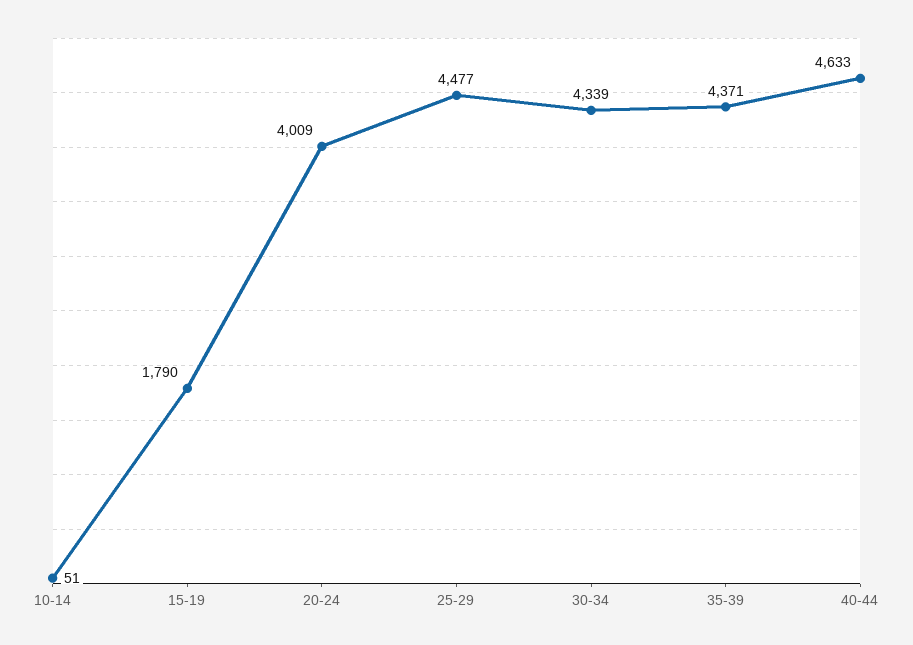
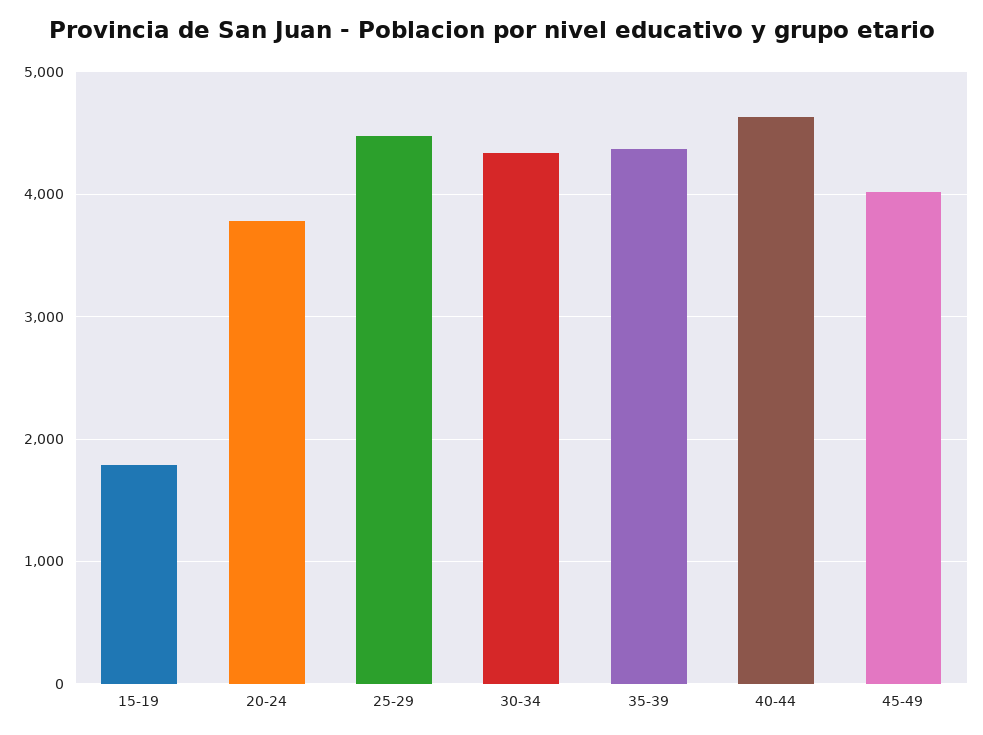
10-14: 51 -> none
20-24: 4009 -> 3800
45-49: none -> 4000

